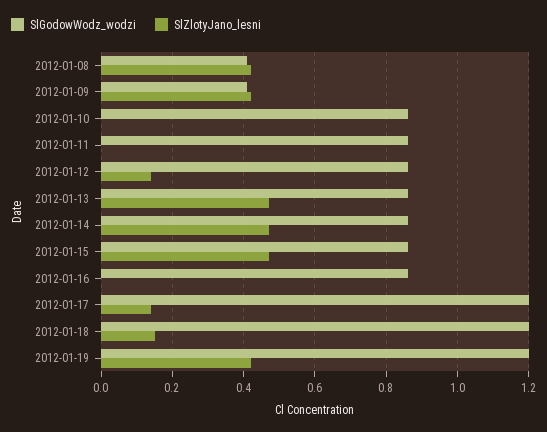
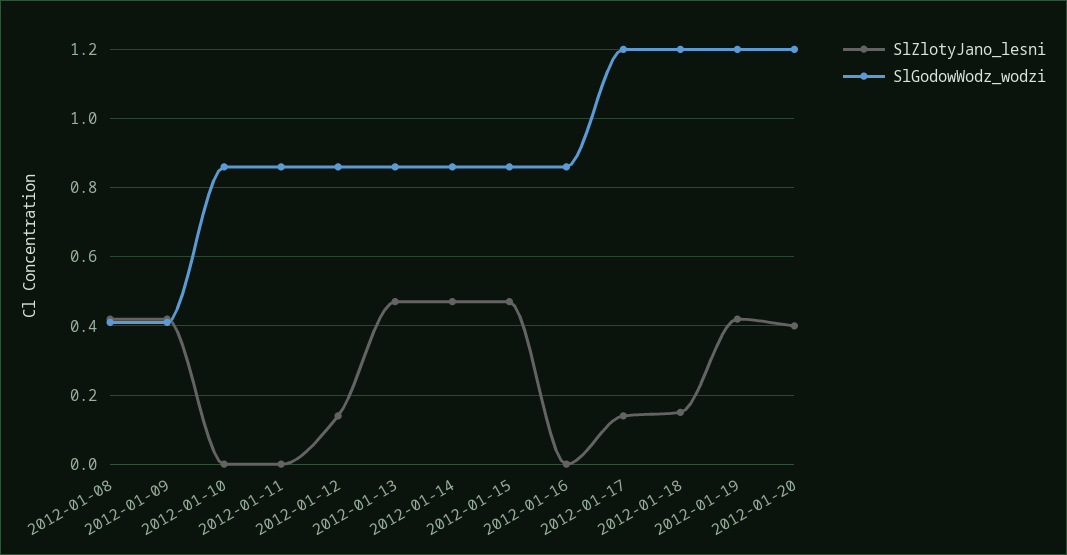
SlZlotyJano_lesni, 2012-01-20: none -> 0.4
SlGodowWodz_wodzi, 2012-01-20: none -> 1.2

